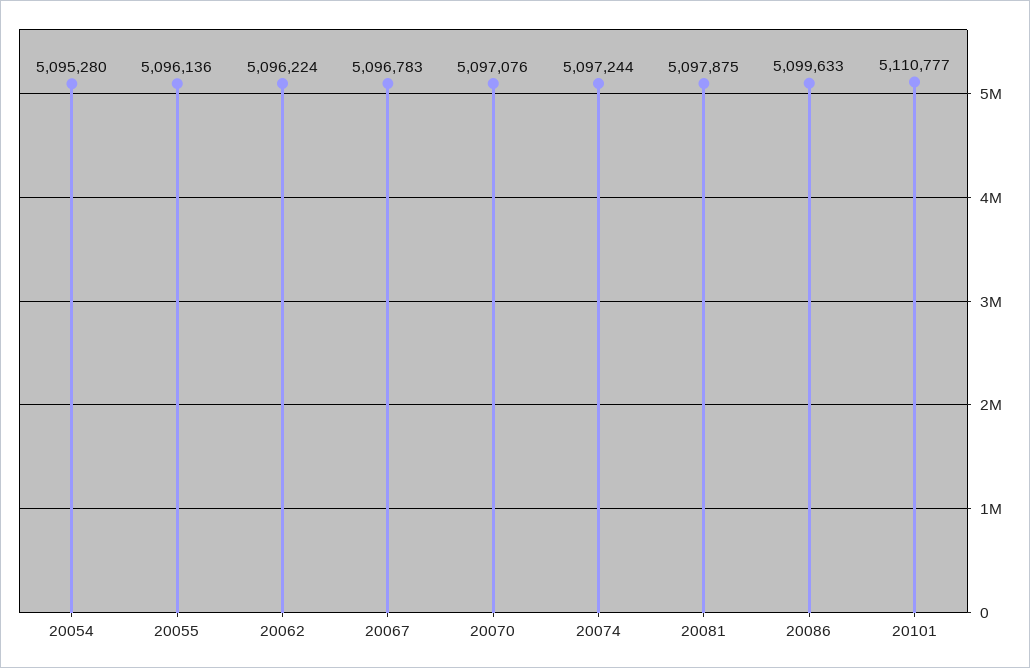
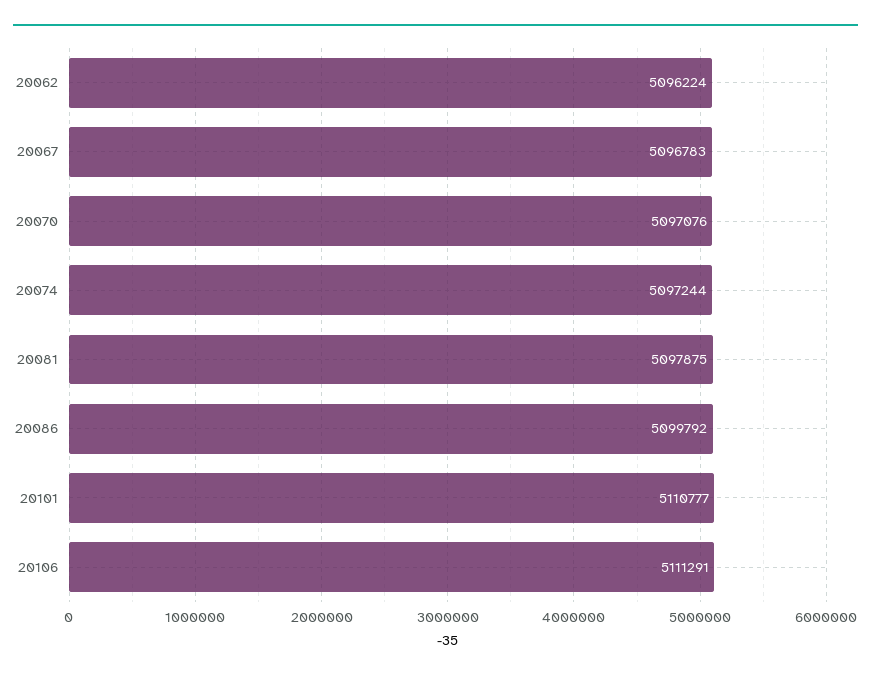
20054: 5095280 -> none
20055: 5096136 -> none
20086: 5099633 -> 5099792
20106: none -> 5111291

